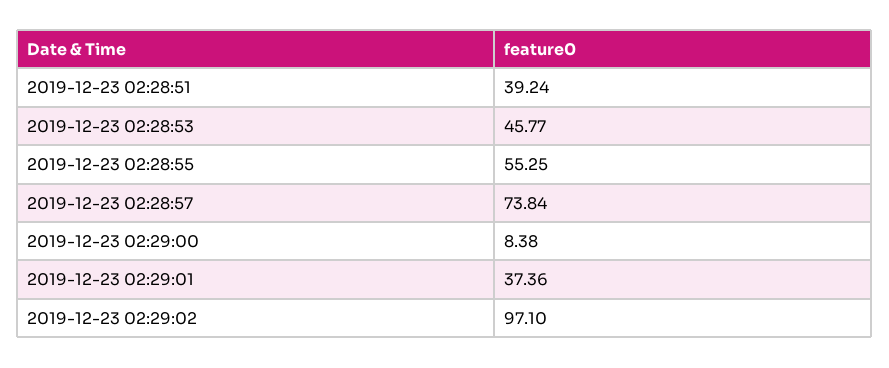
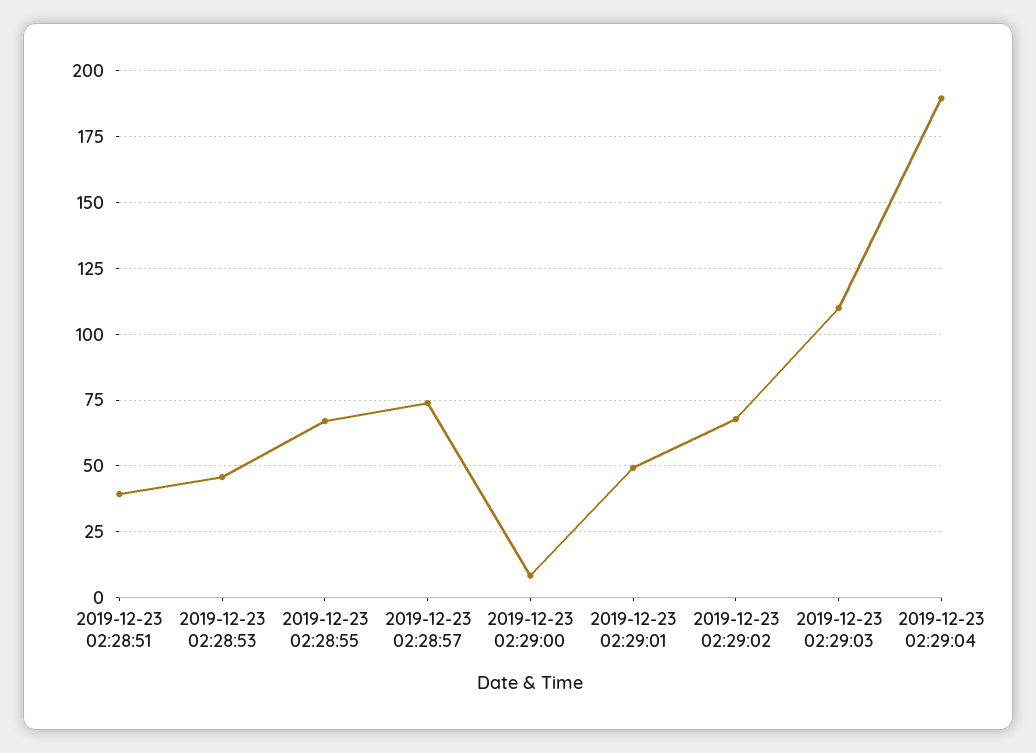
2019-12-23 02:28:55: 55.25 -> 67.5
2019-12-23 02:29:01: 37.36 -> 50
2019-12-23 02:29:02: 97.1 -> 67.5
2019-12-23 02:29:03: none -> 110
2019-12-23 02:29:04: none -> 190

